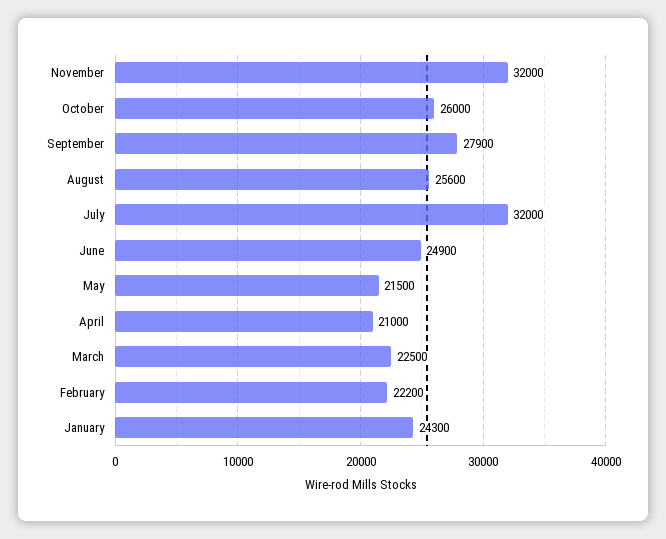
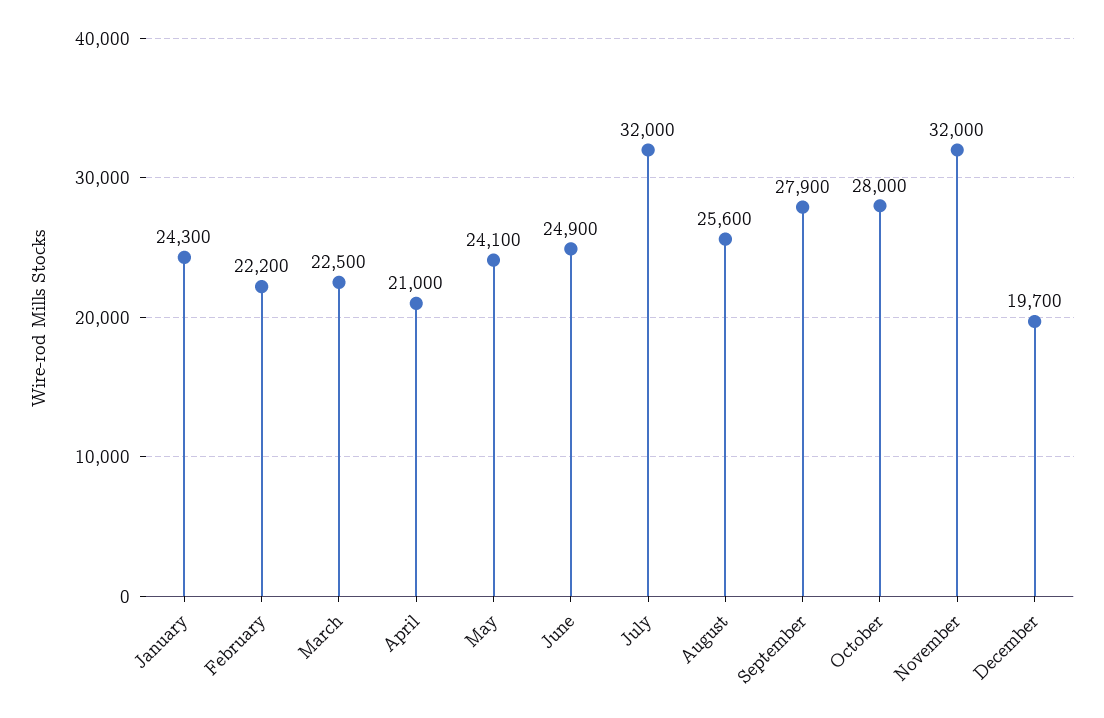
October: 26000 -> 28000
May: 21500 -> 24100
December: none -> 19700

